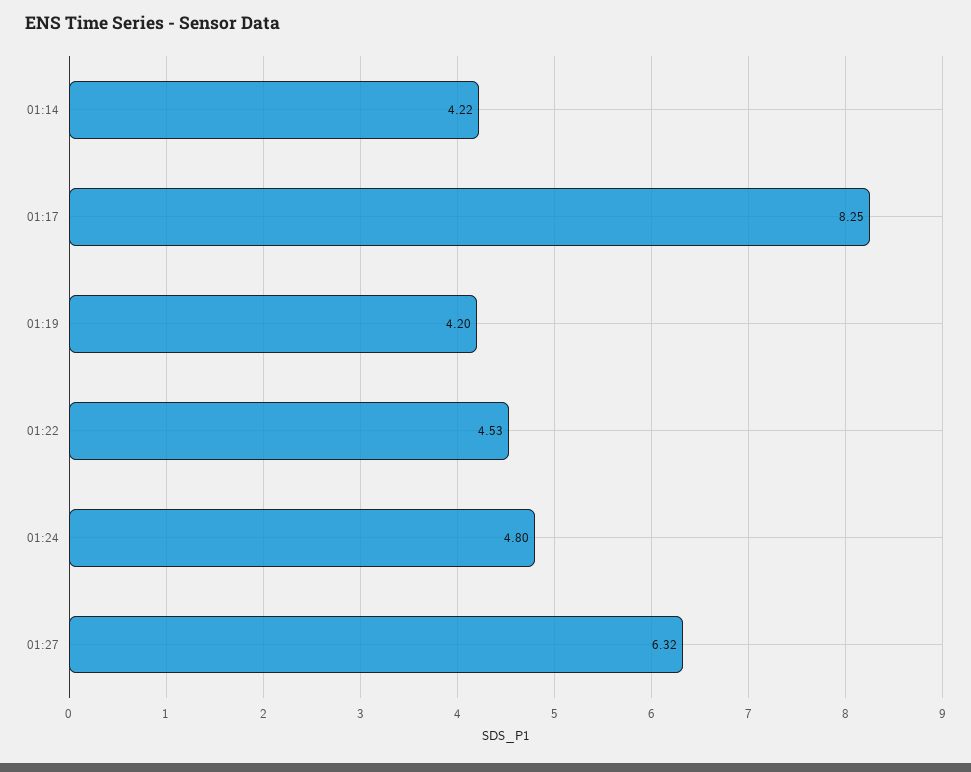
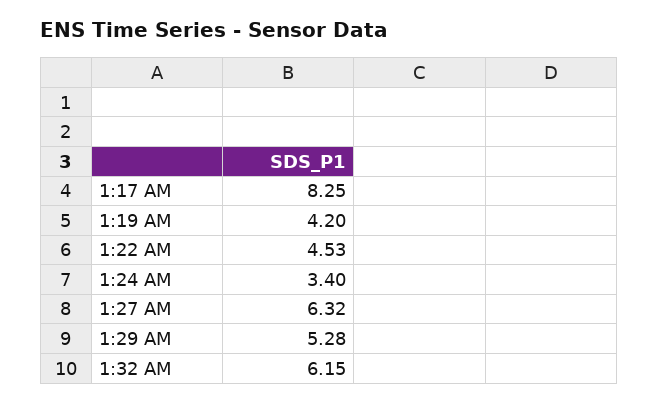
01:14: 4.22 -> none
01:24: 4.8 -> 3.4
1:29 AM: none -> 5.28
1:32 AM: none -> 6.15

